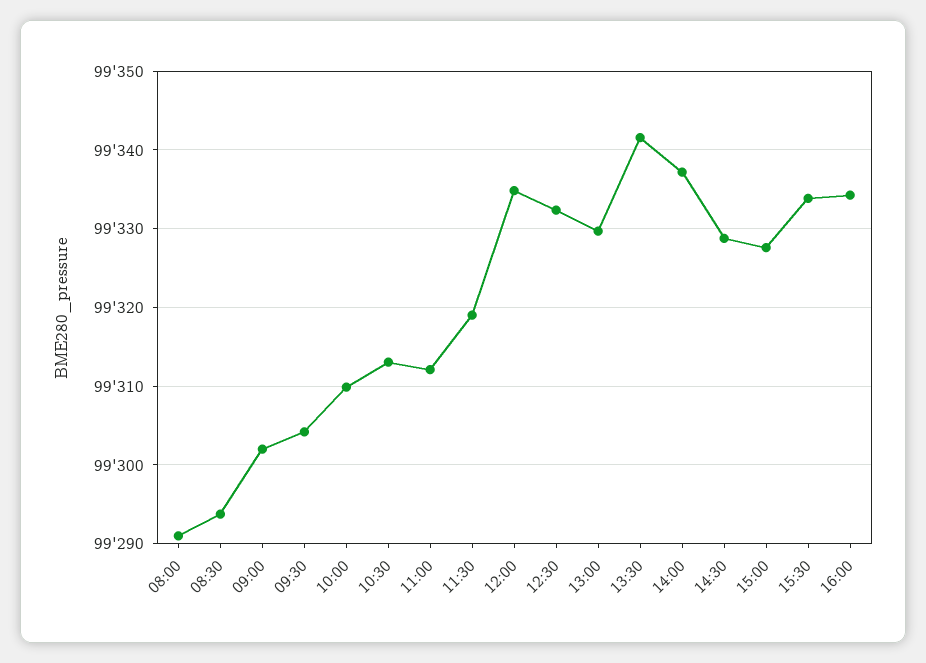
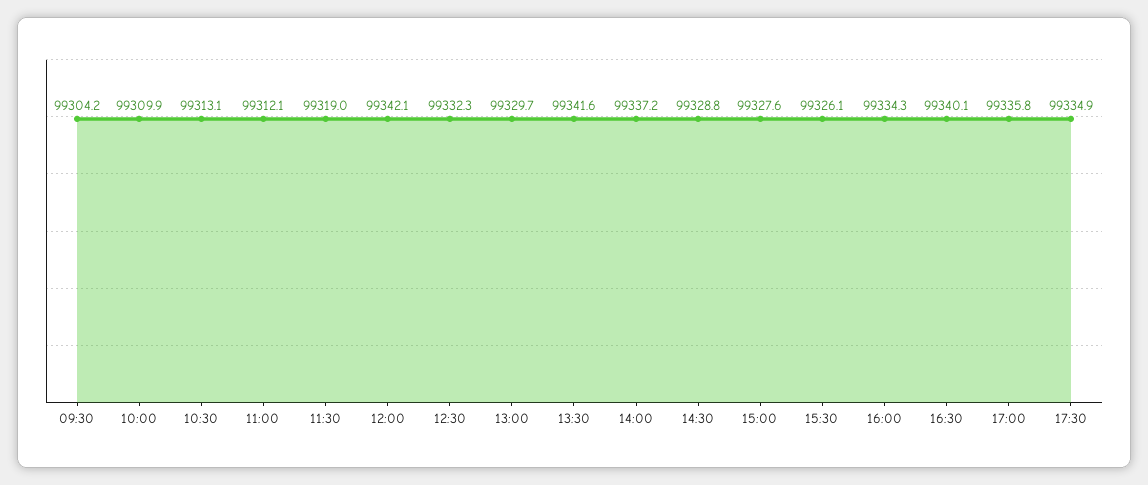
08:00: 99291 -> none
08:30: 99294 -> none
09:00: 99302 -> none
12:00: 99335 -> 99342.1
15:30: 99334 -> 99326.1
16:30: none -> 99340.1
17:00: none -> 99335.8
17:30: none -> 99334.9

